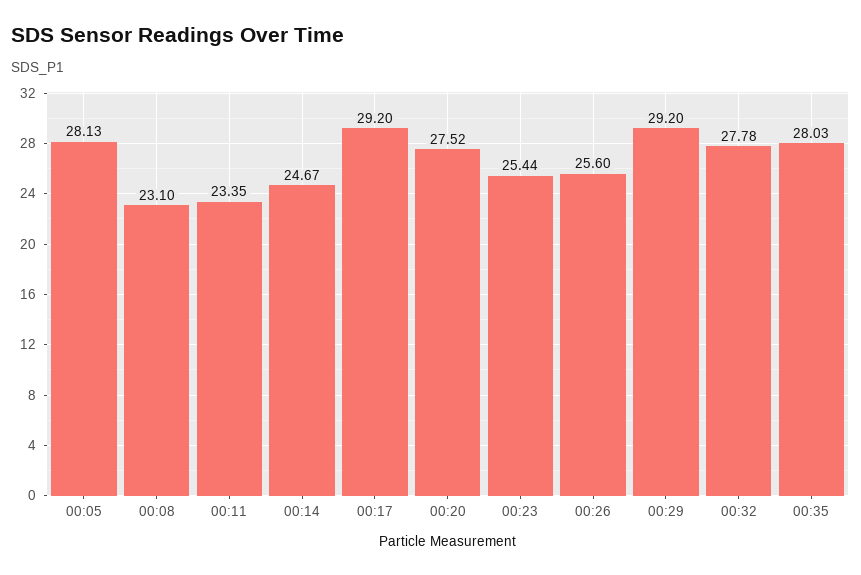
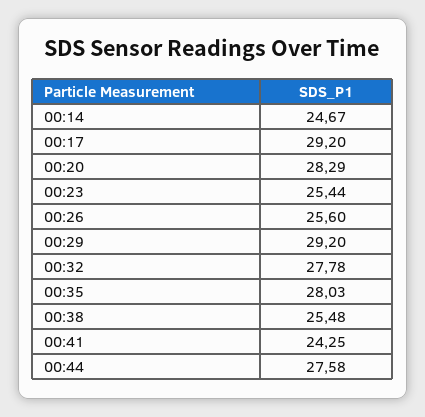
00:05: 28.13 -> none
00:08: 23.1 -> none
00:11: 23.35 -> none
00:20: 27.52 -> 28.29
00:38: none -> 25.48
00:41: none -> 24.25
00:44: none -> 27.58

